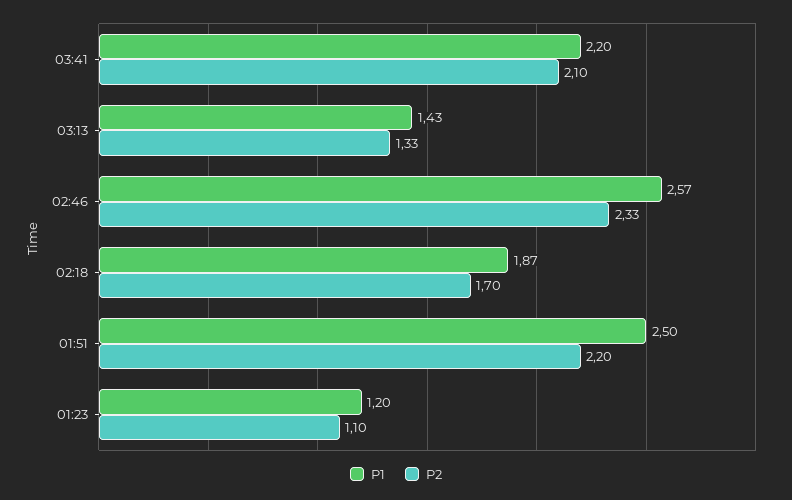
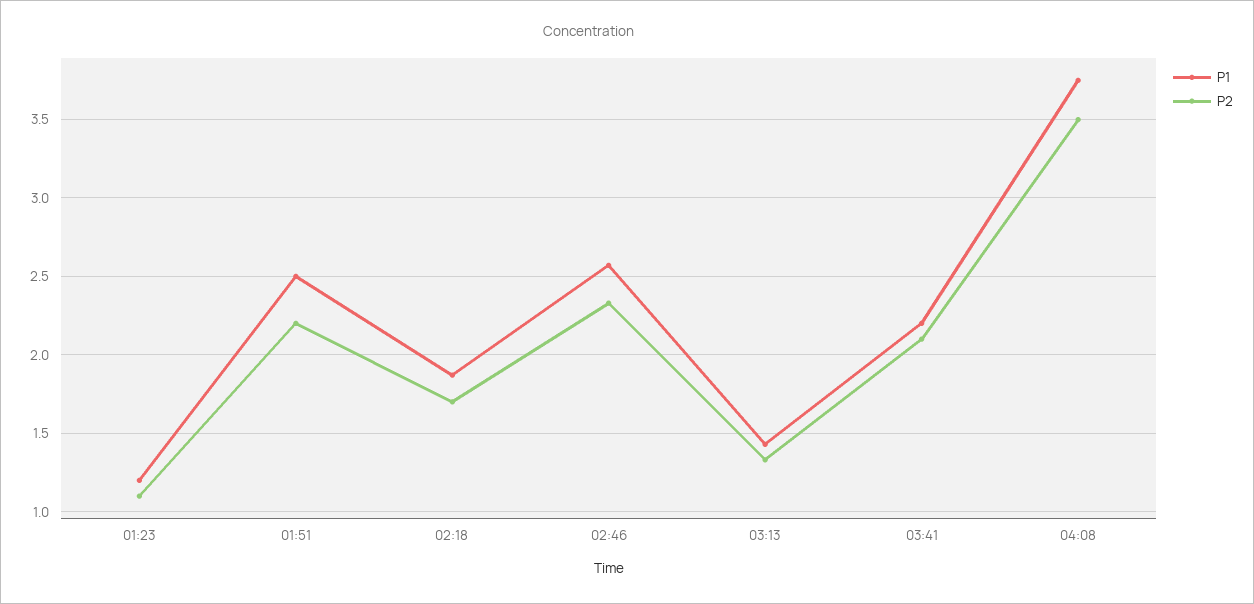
P1, 04:08: none -> 3.75
P2, 04:08: none -> 3.5

